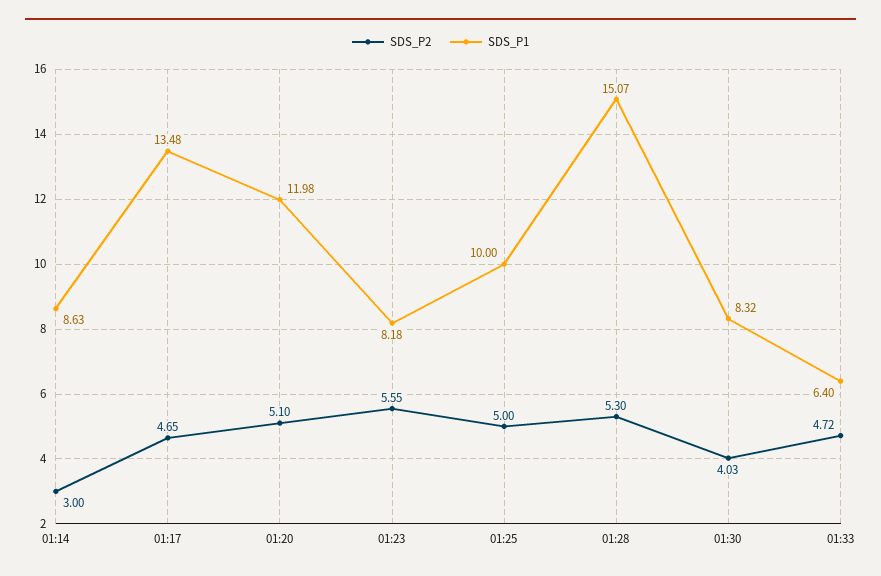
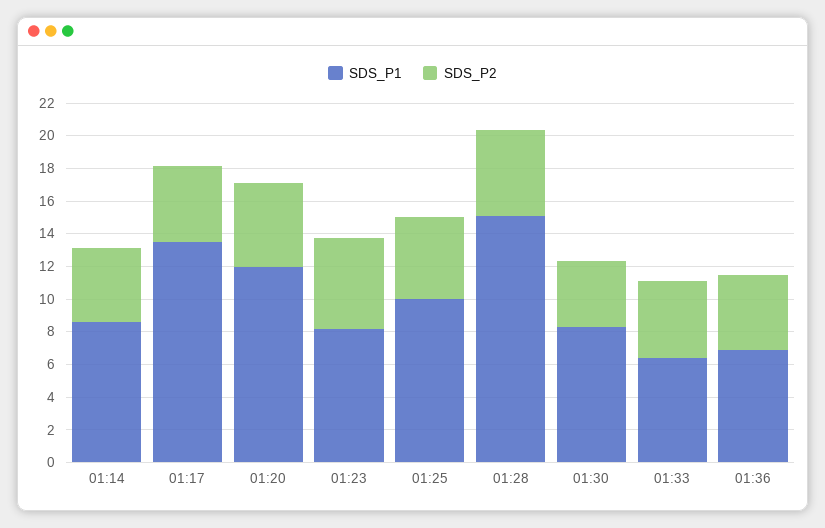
SDS_P2, 01:14: 3 -> 4.5
SDS_P1, 01:36: none -> 7
SDS_P2, 01:36: none -> 4.5

